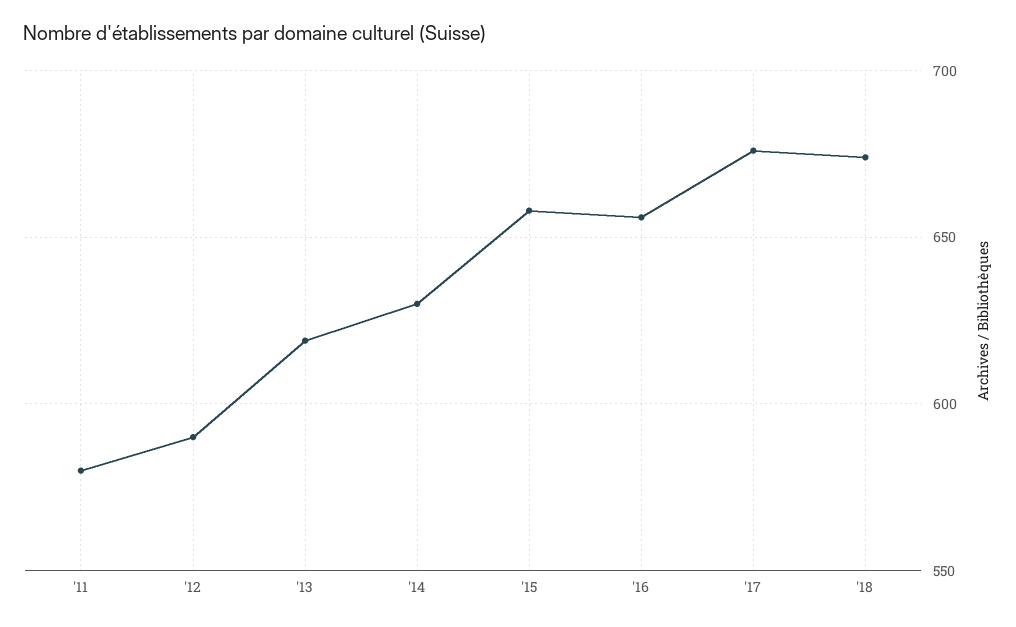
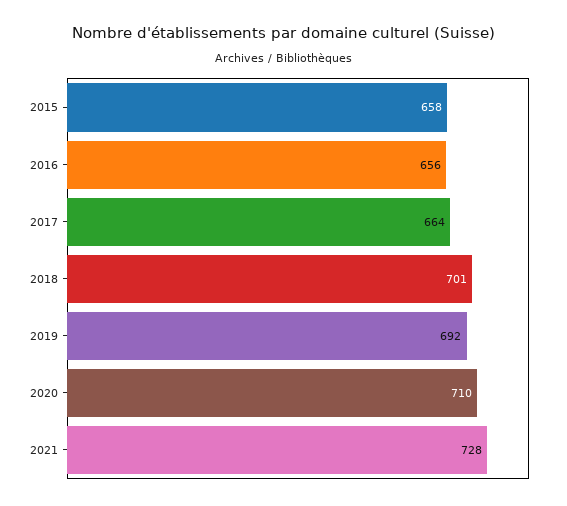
'11: 580 -> none
'12: 590 -> none
'13: 620 -> none
'14: 630 -> none
'17: 675 -> 664
'18: 675 -> 701
2019: none -> 692
2020: none -> 710
2021: none -> 728

